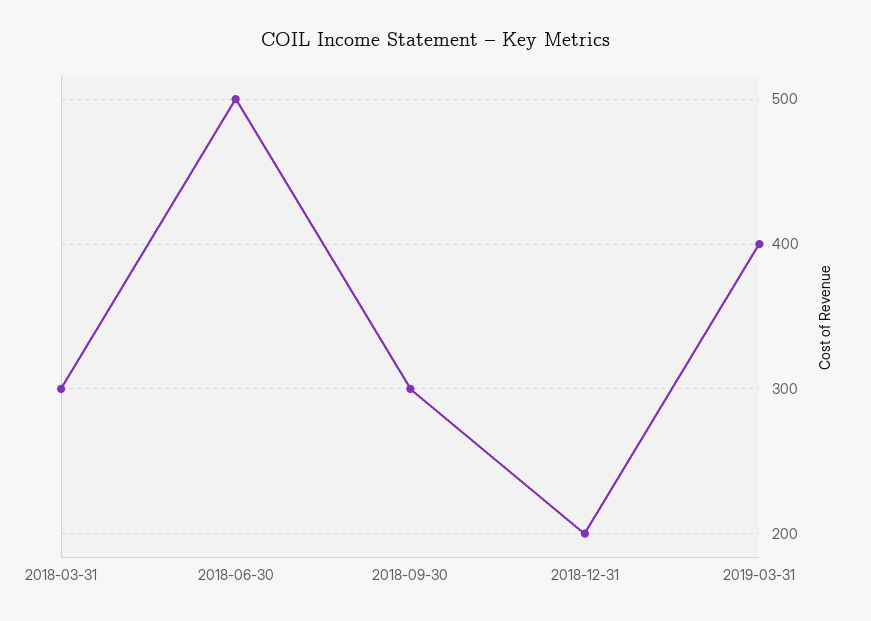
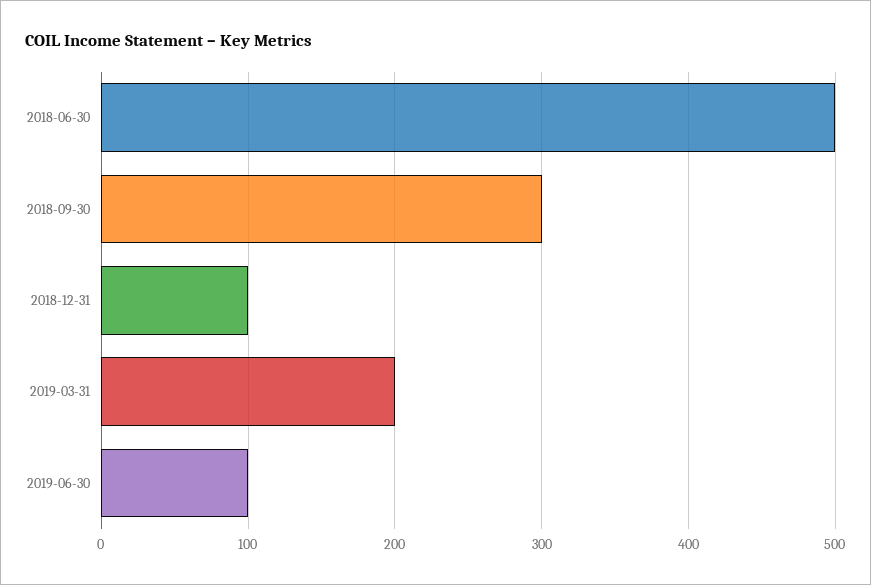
2018-03-31: 300 -> none
2018-12-31: 200 -> 100
2019-03-31: 400 -> 200
2019-06-30: none -> 100

